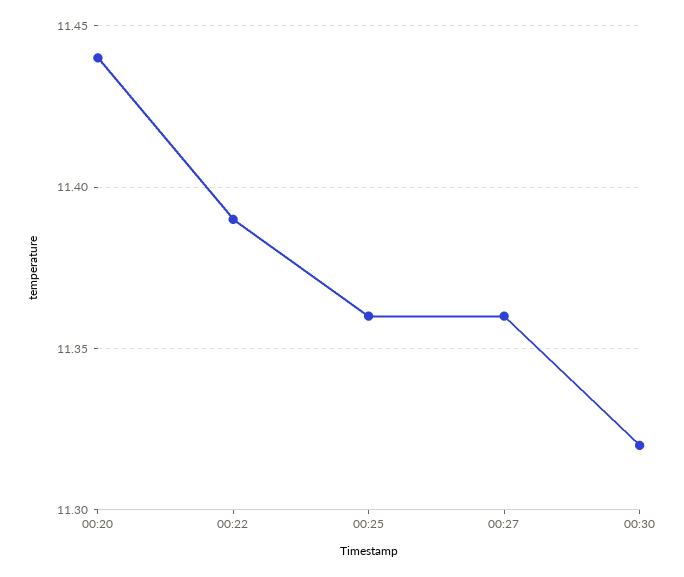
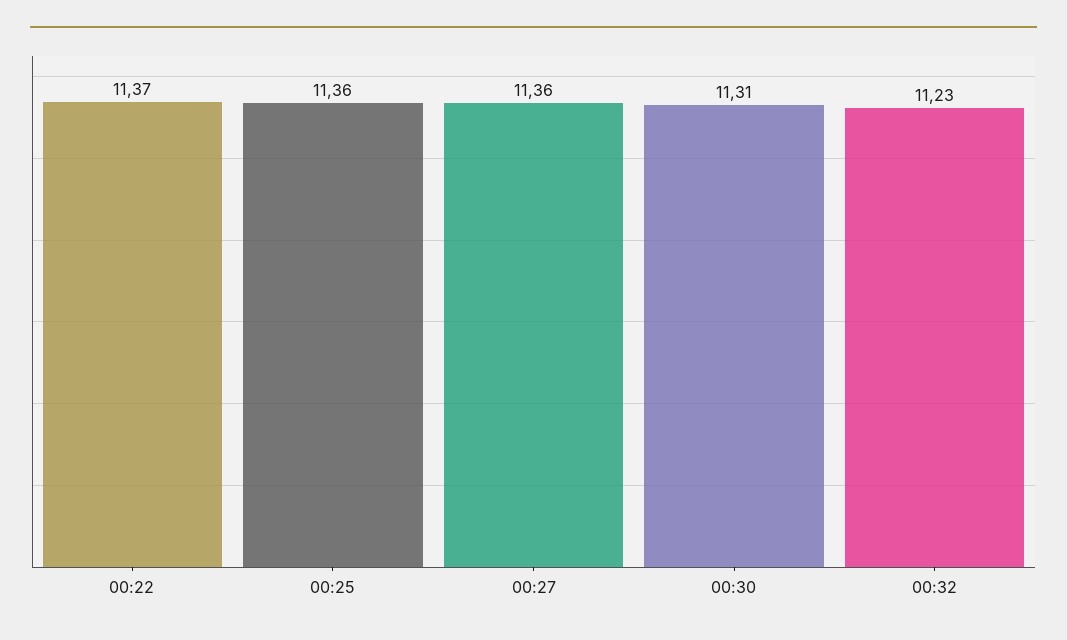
00:20: 11.44 -> none
00:22: 11.39 -> 11.37
00:30: 11.32 -> 11.31
00:32: none -> 11.23

